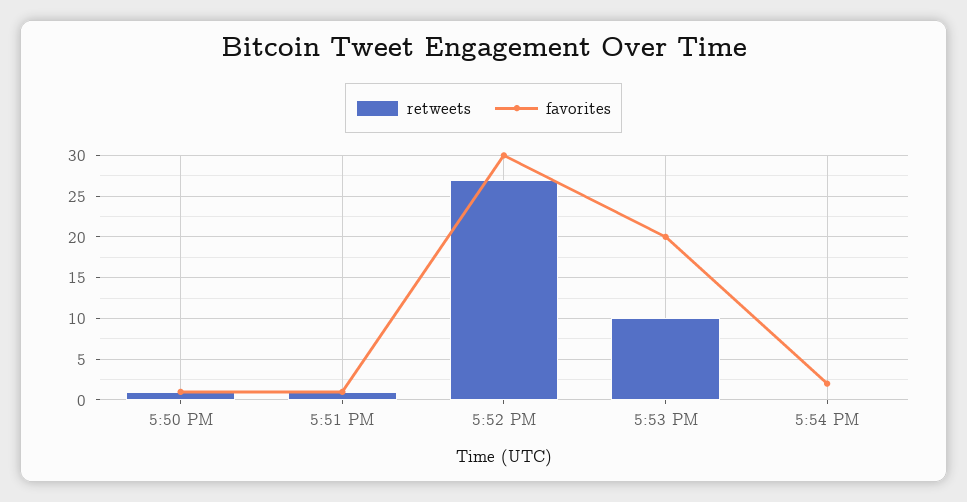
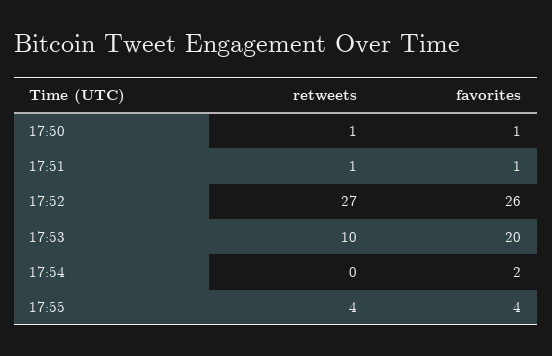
favorites, 5:52 PM: 30 -> 26
retweets, 17:55: none -> 4
favorites, 17:55: none -> 4

